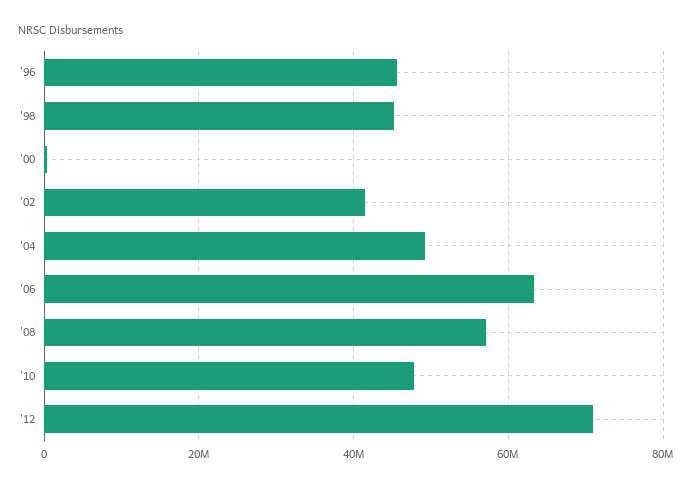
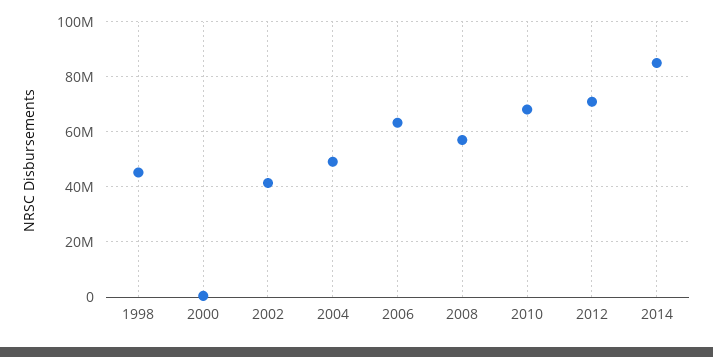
'96: 46000000 -> none
'10: 48000000 -> 67500000
2014: none -> 85000000

